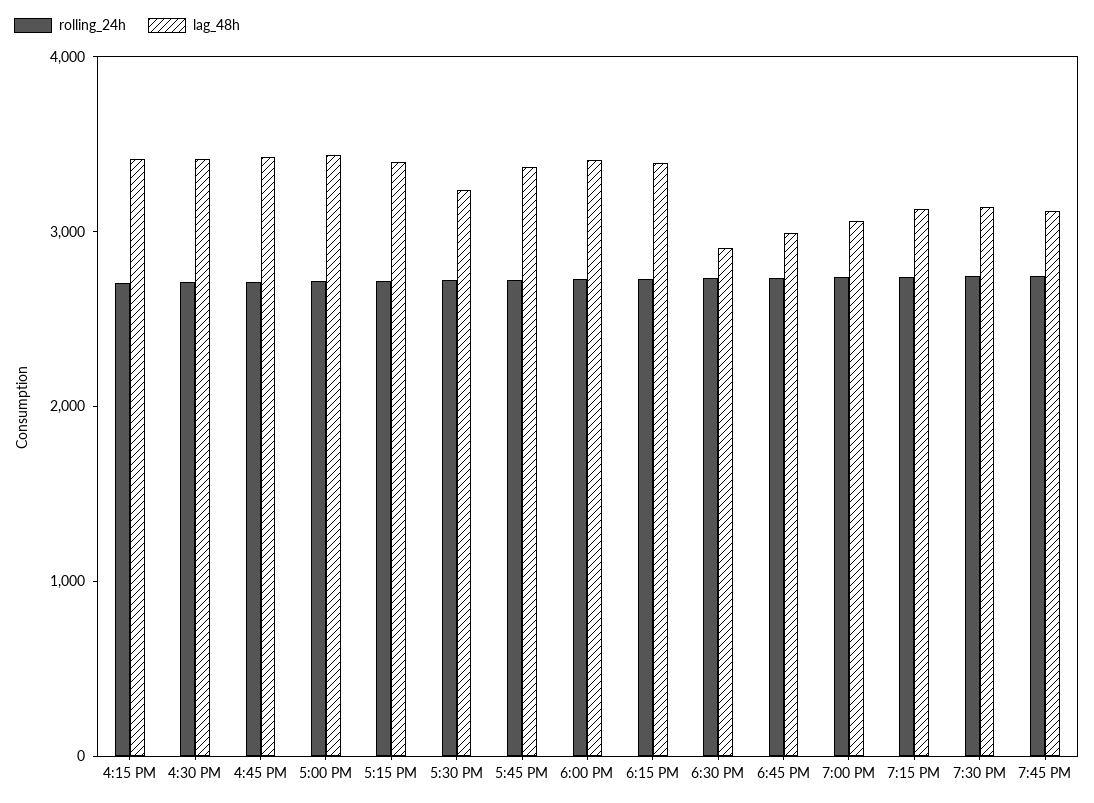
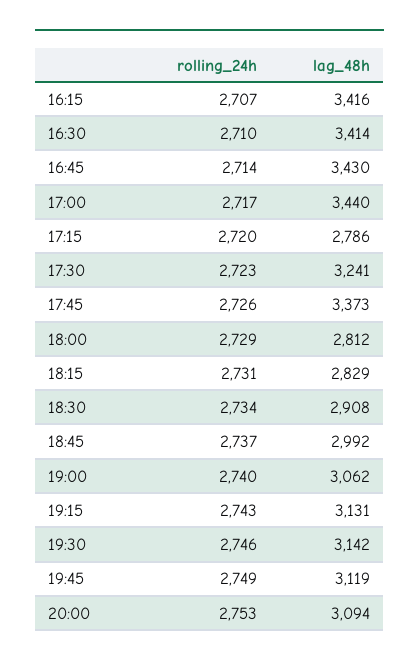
lag_48h, 5:15 PM: 3400 -> 2786
lag_48h, 6:00 PM: 3400 -> 2812
lag_48h, 6:15 PM: 3400 -> 2829
rolling_24h, 20:00: none -> 2753
lag_48h, 20:00: none -> 3094

